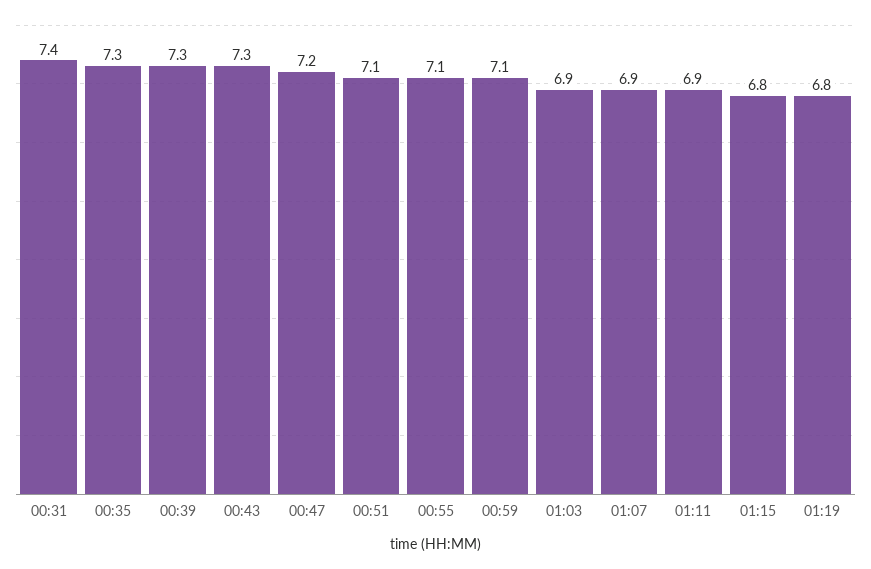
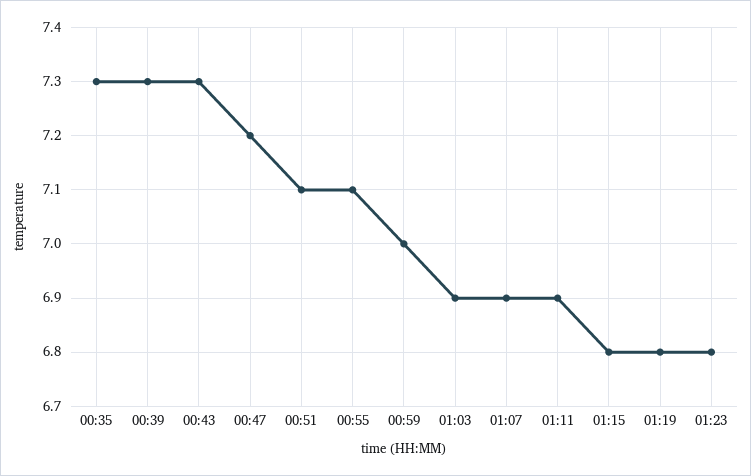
00:31: 7.4 -> none
00:59: 7.1 -> 7
01:23: none -> 6.8

